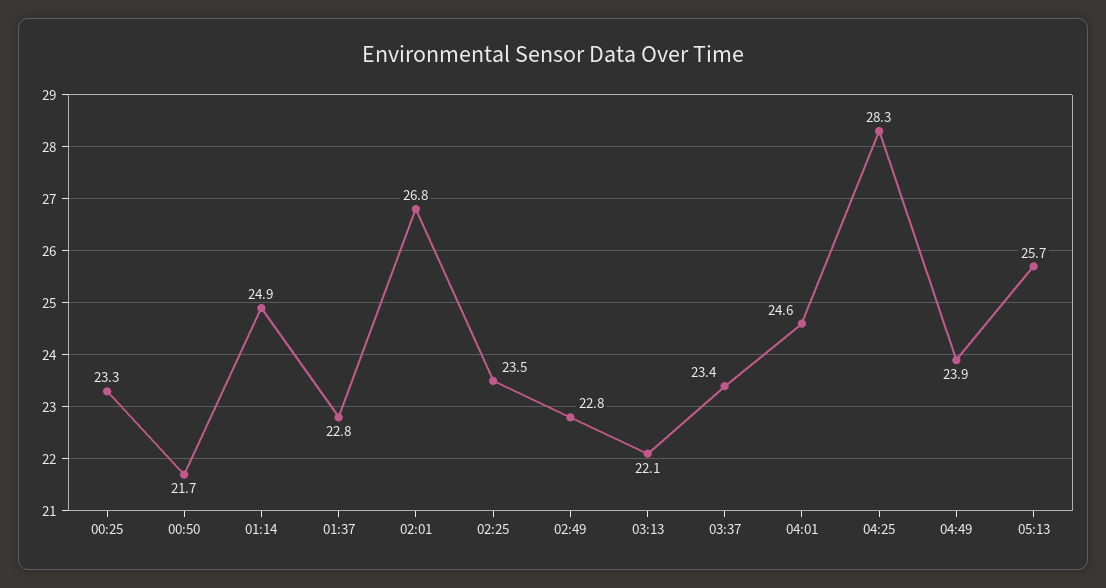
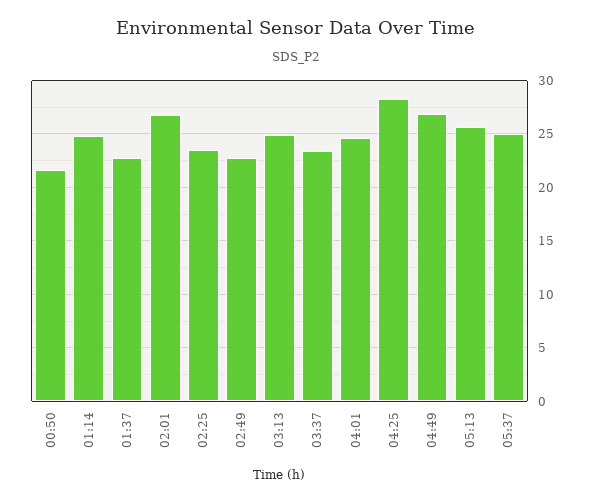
00:25: 23.3 -> none
03:13: 22.1 -> 25
04:49: 23.9 -> 27
05:37: none -> 25

